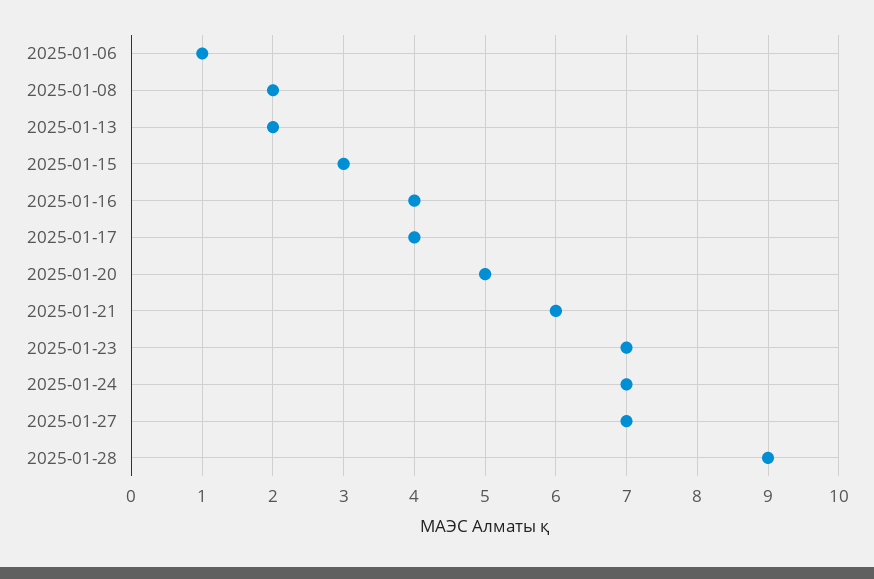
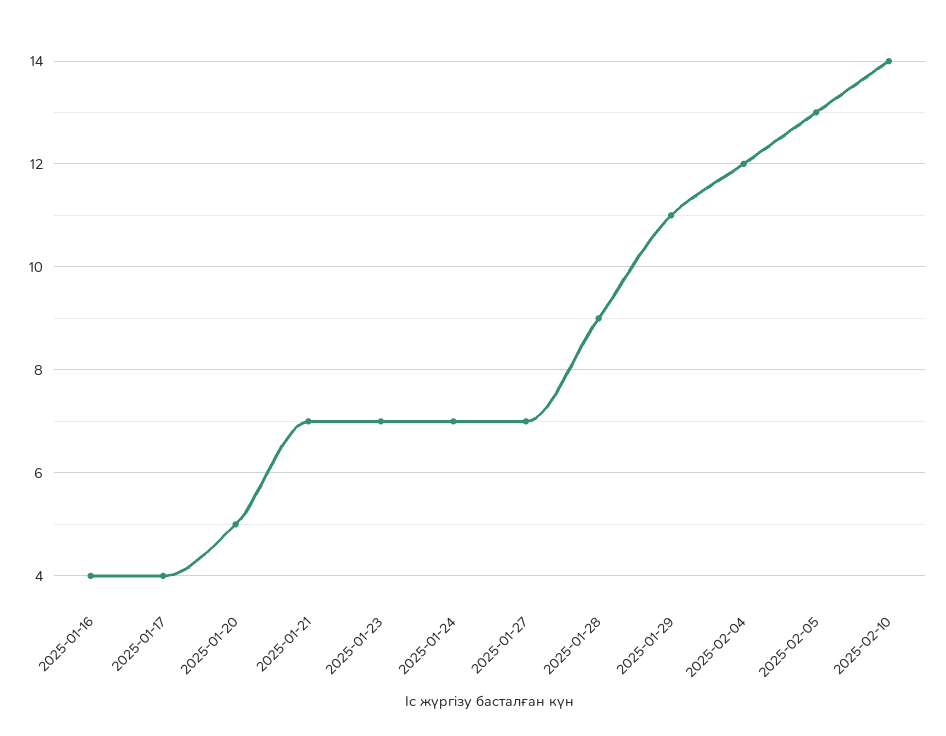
2025-01-06: 1 -> none
2025-01-08: 2 -> none
2025-01-13: 2 -> none
2025-01-15: 3 -> none
2025-01-21: 6 -> 7
2025-01-29: none -> 11
2025-02-04: none -> 12
2025-02-05: none -> 13
2025-02-10: none -> 14

